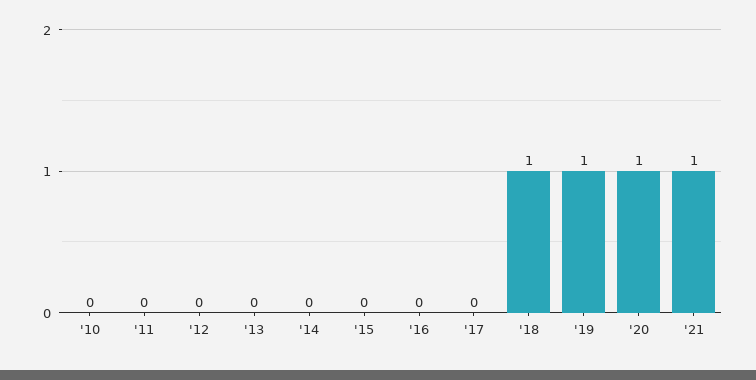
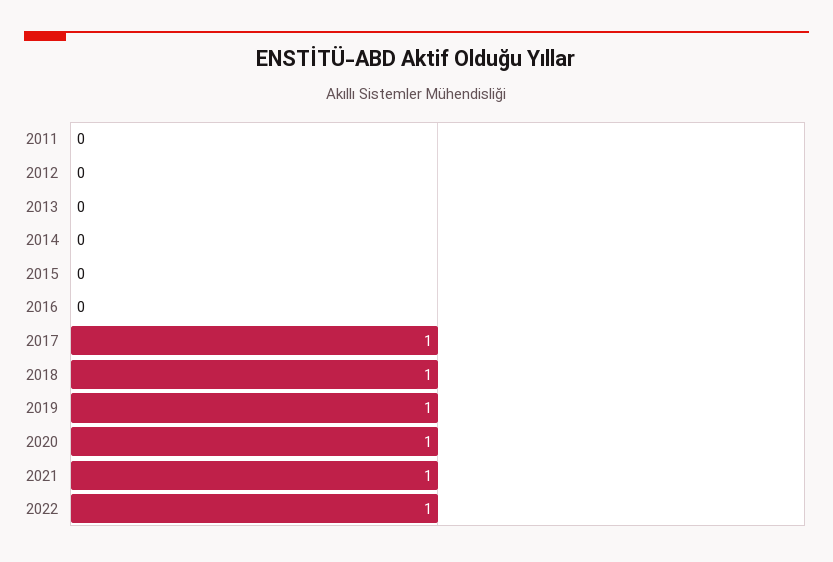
'10: 0 -> none
'17: 0 -> 1
2022: none -> 1

